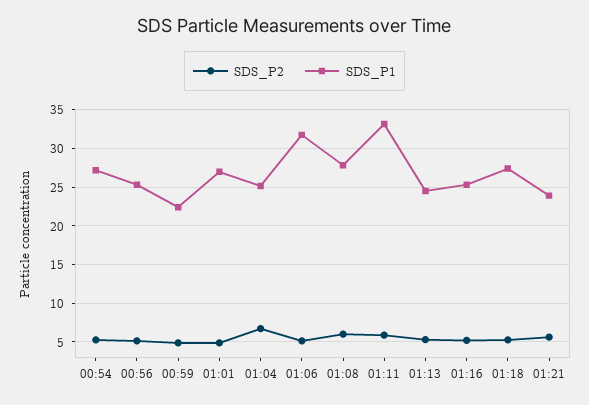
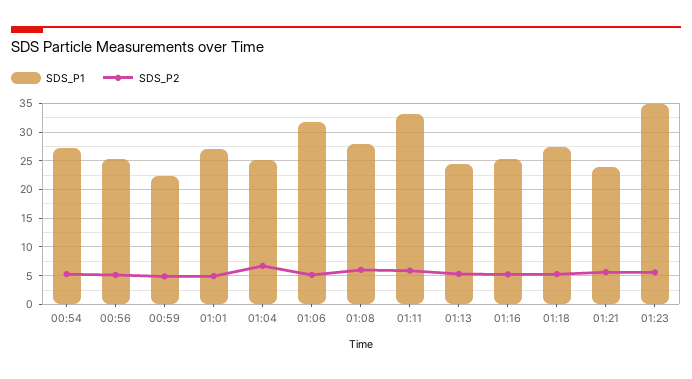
SDS_P1, 01:23: none -> 35
SDS_P2, 01:23: none -> 5

